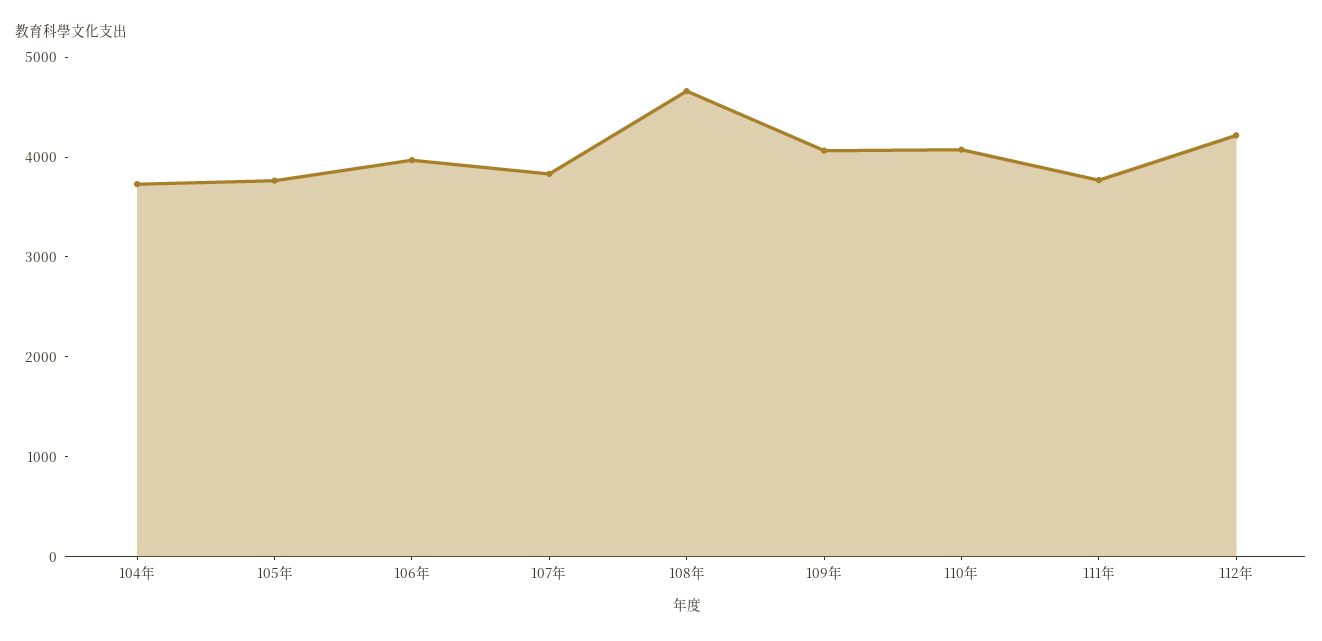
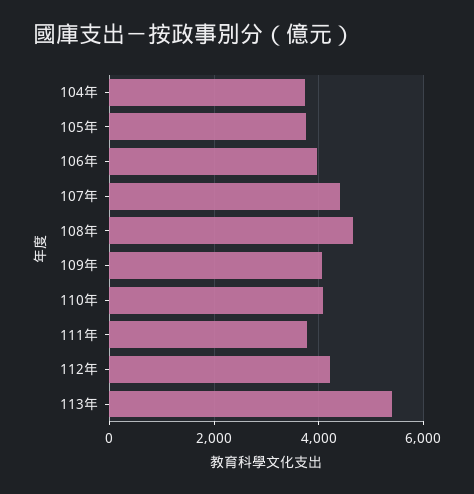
107年: 3800 -> 4400
113年: none -> 5400

